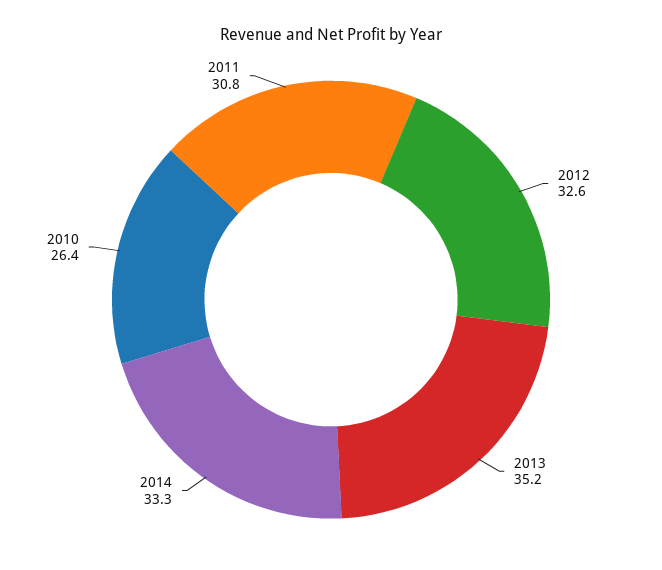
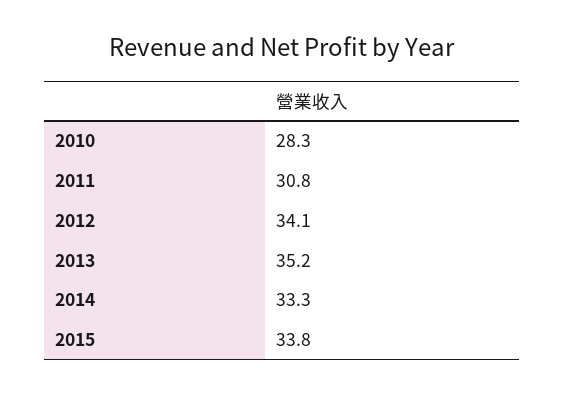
2012: 32.6 -> 34.1
2010: 26.4 -> 28.3
2015: none -> 33.8

